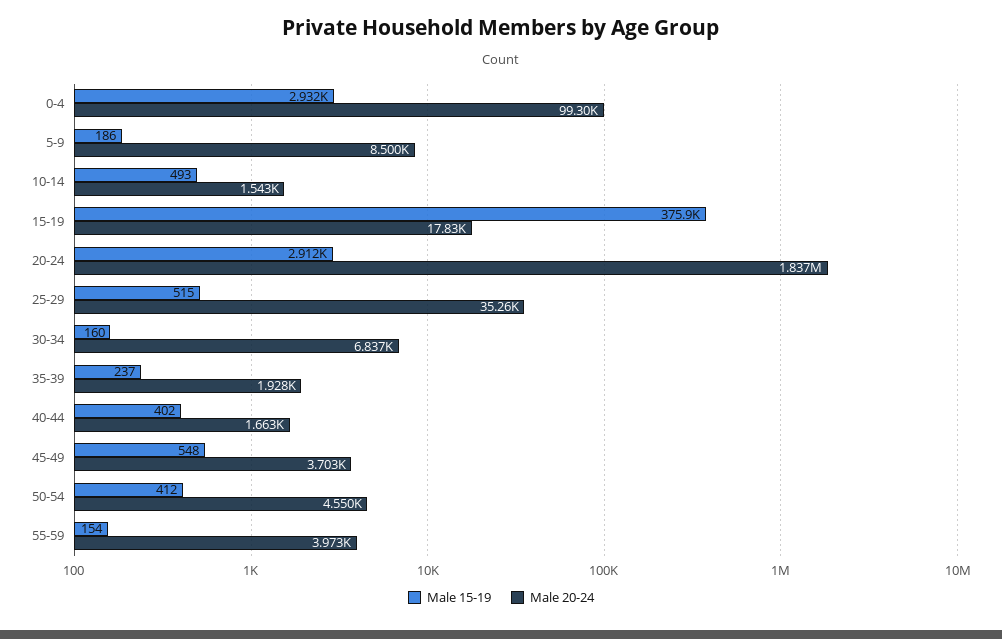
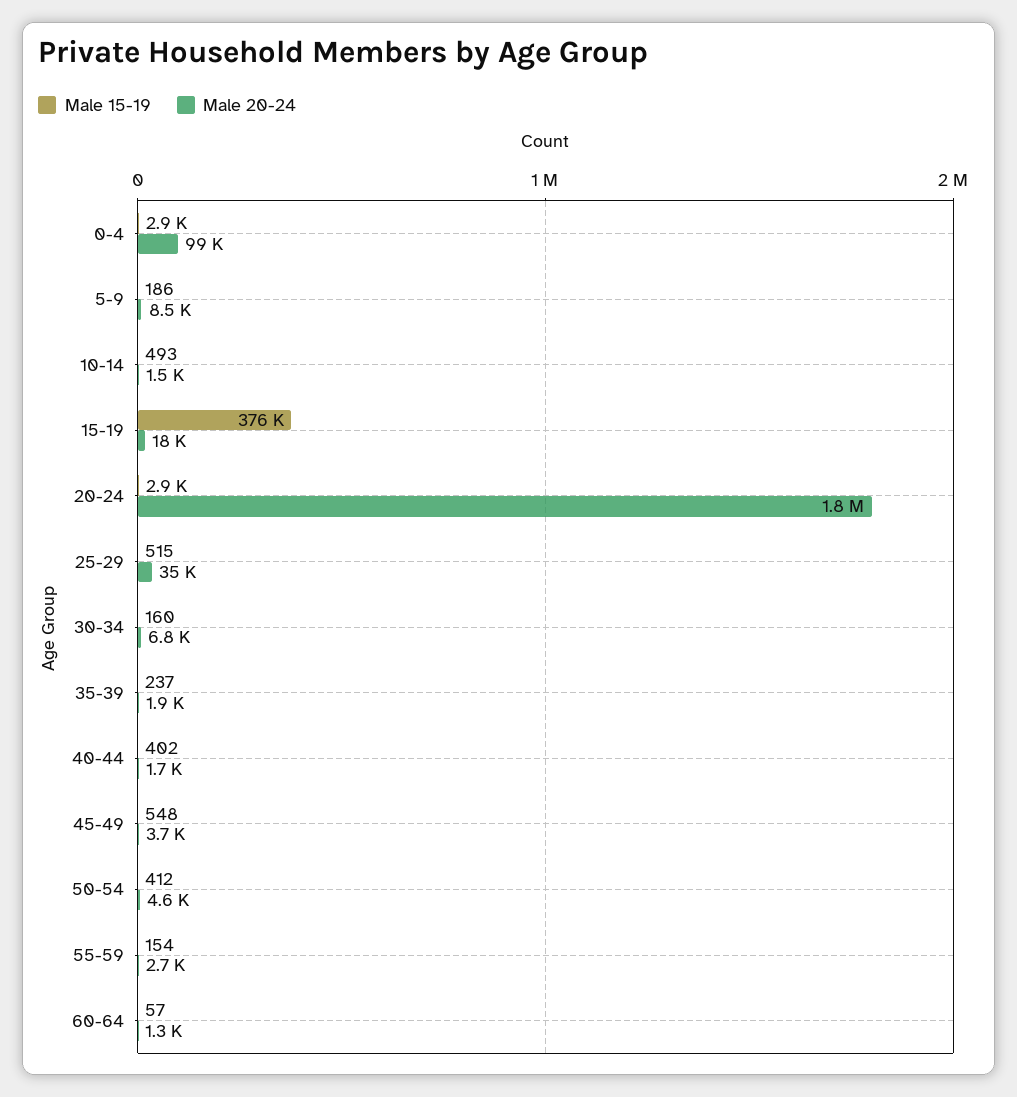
Male 20-24, 55-59: 3973 -> 2700
Male 15-19, 60-64: none -> 57
Male 20-24, 60-64: none -> 1300

